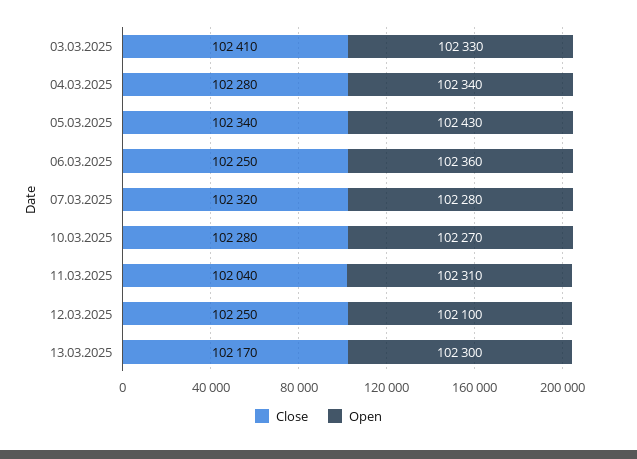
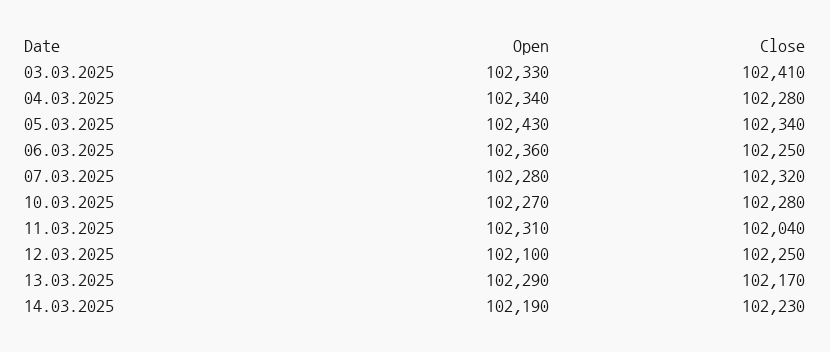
Open, 13.03.2025: 102300 -> 102290
Open, 14.03.2025: none -> 102190
Close, 14.03.2025: none -> 102230

